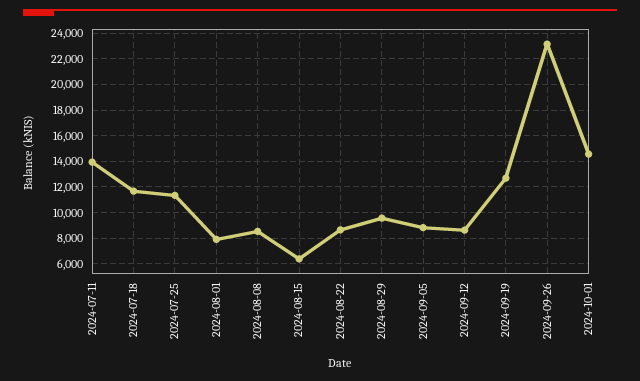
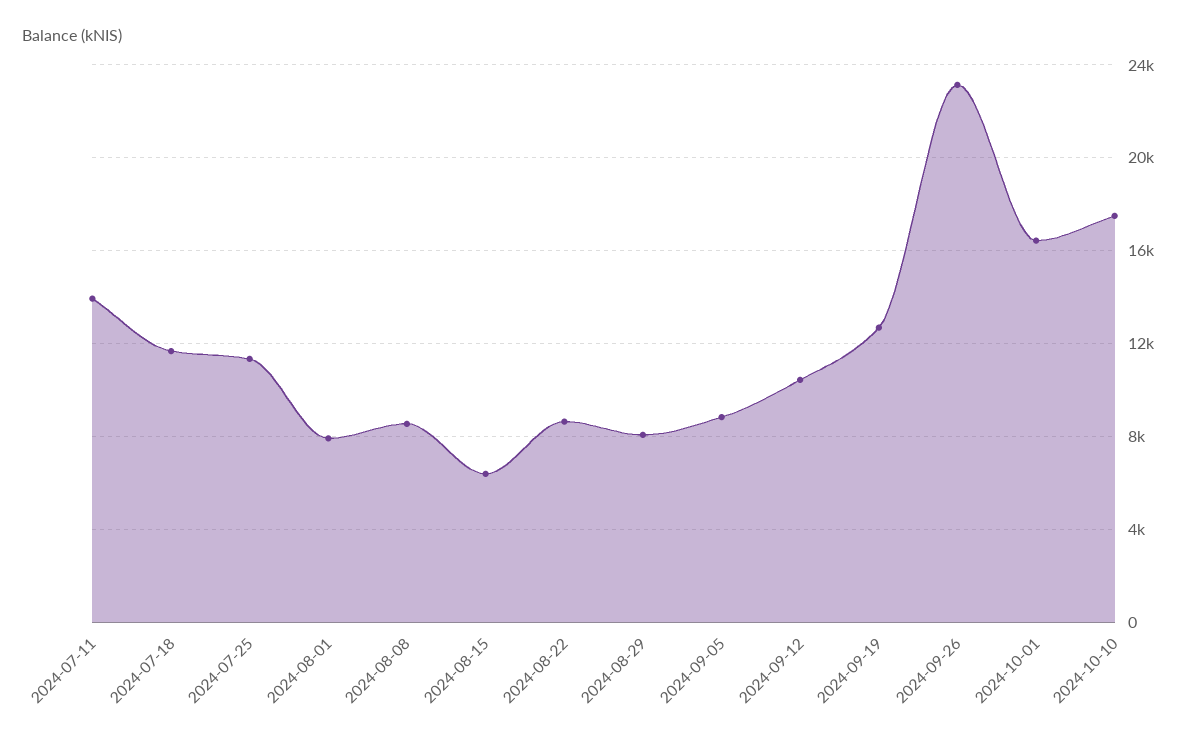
2024-08-29: 9500 -> 8000
2024-09-12: 8500 -> 10500
2024-10-01: 14500 -> 16500
2024-10-10: none -> 17500

